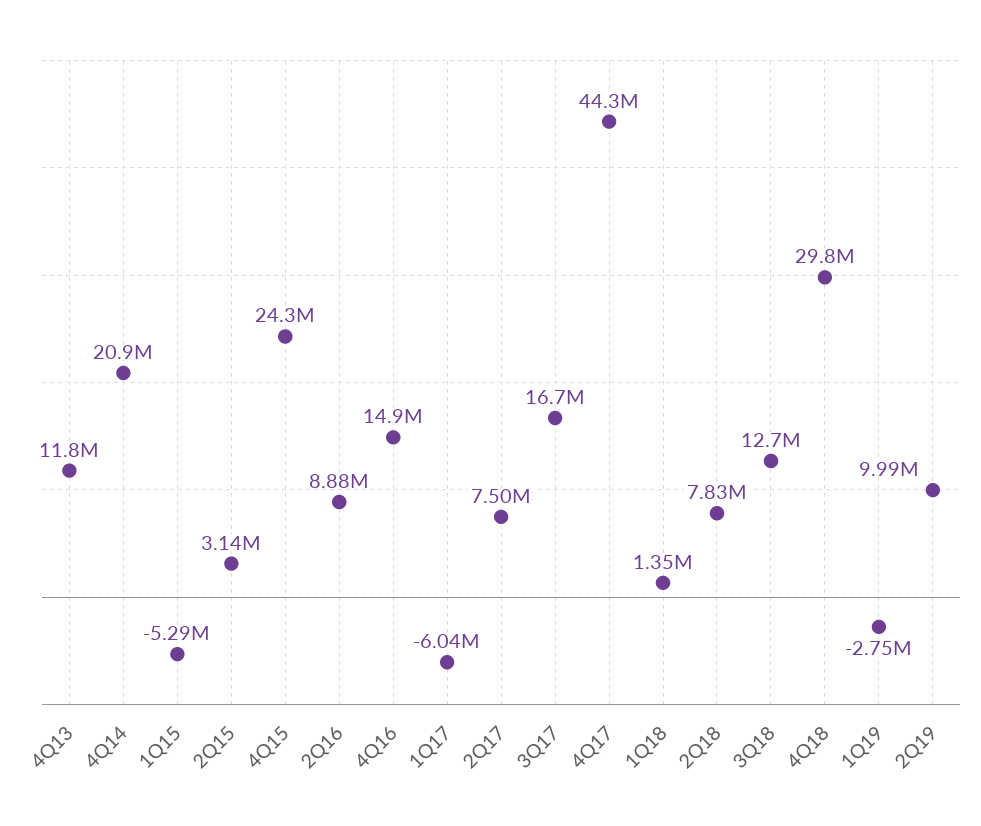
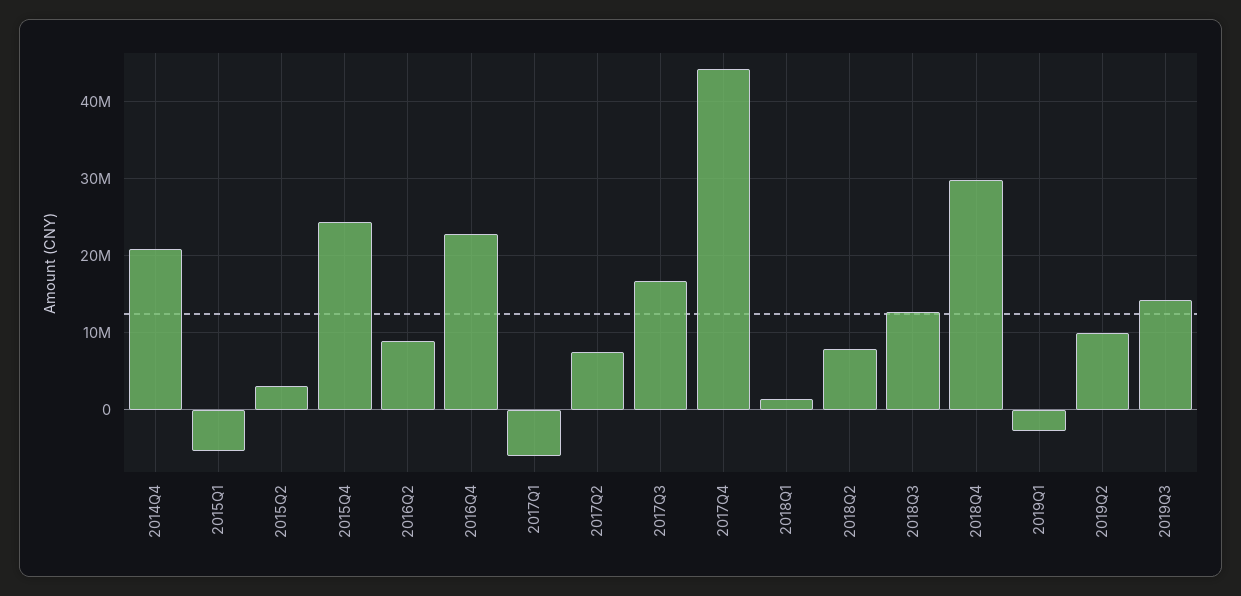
4Q13: 11800000 -> none
4Q16: 14900000 -> 23000000
2019Q3: none -> 14000000

